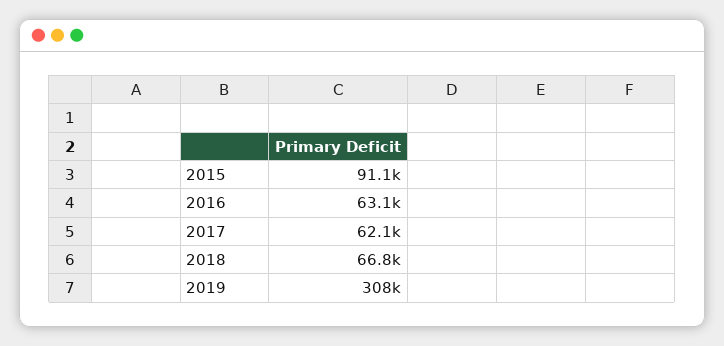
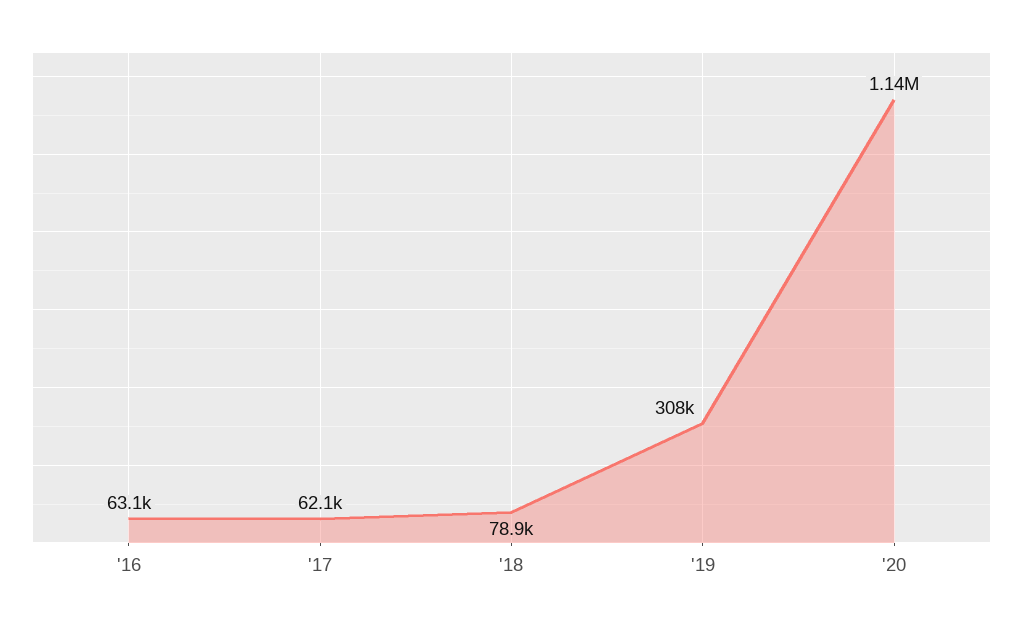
2015: 91100 -> none
2018: 66800 -> 78900
'20: none -> 1140000

